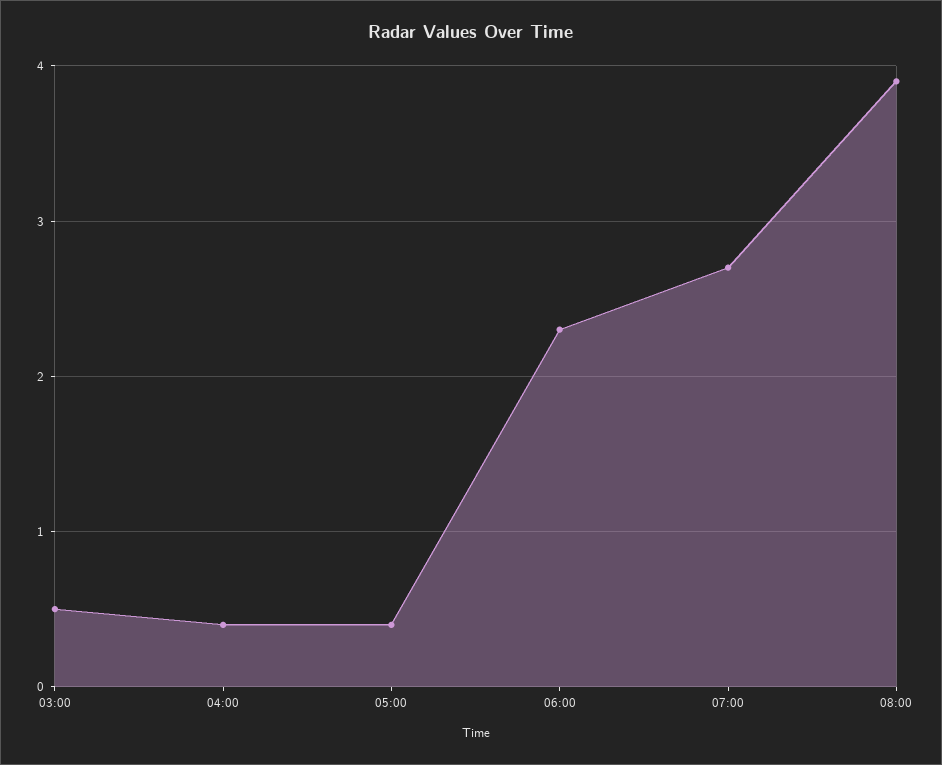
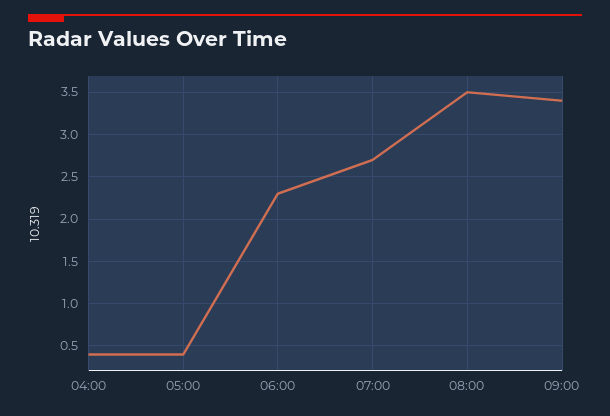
03:00: 0.5 -> none
08:00: 3.9 -> 3.5
09:00: none -> 3.4

